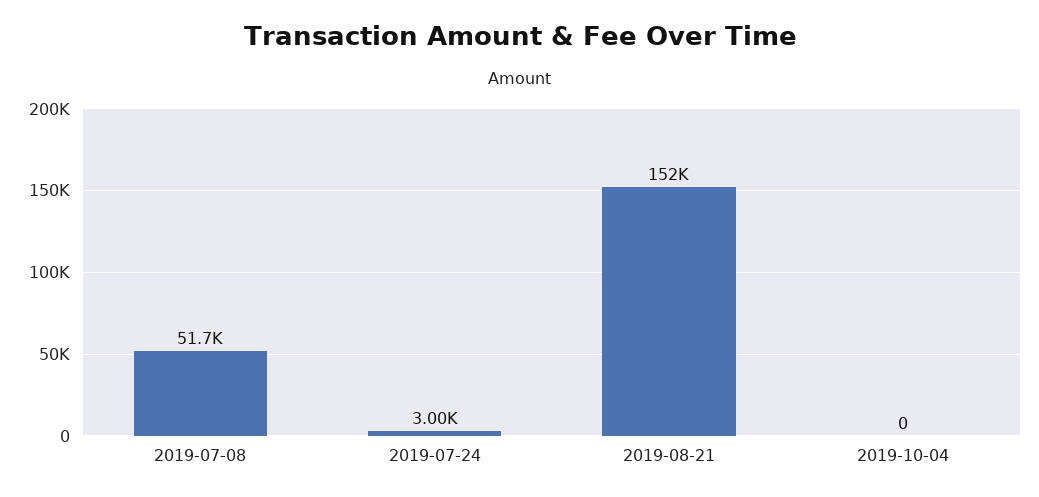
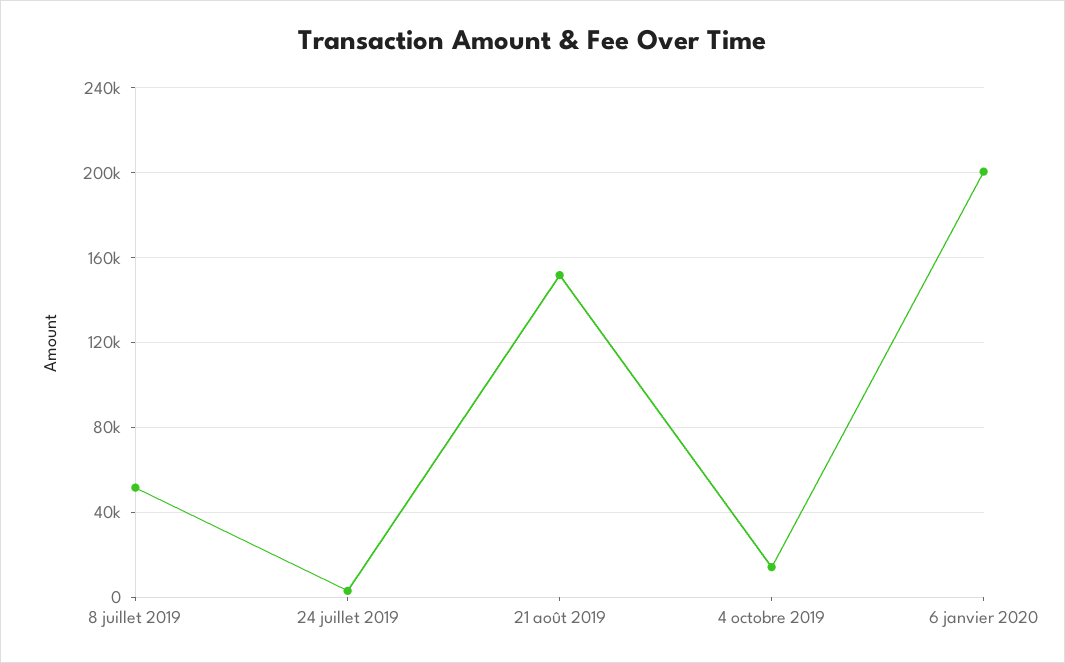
2019-10-04: 0 -> 15000
6 janvier 2020: none -> 200000

